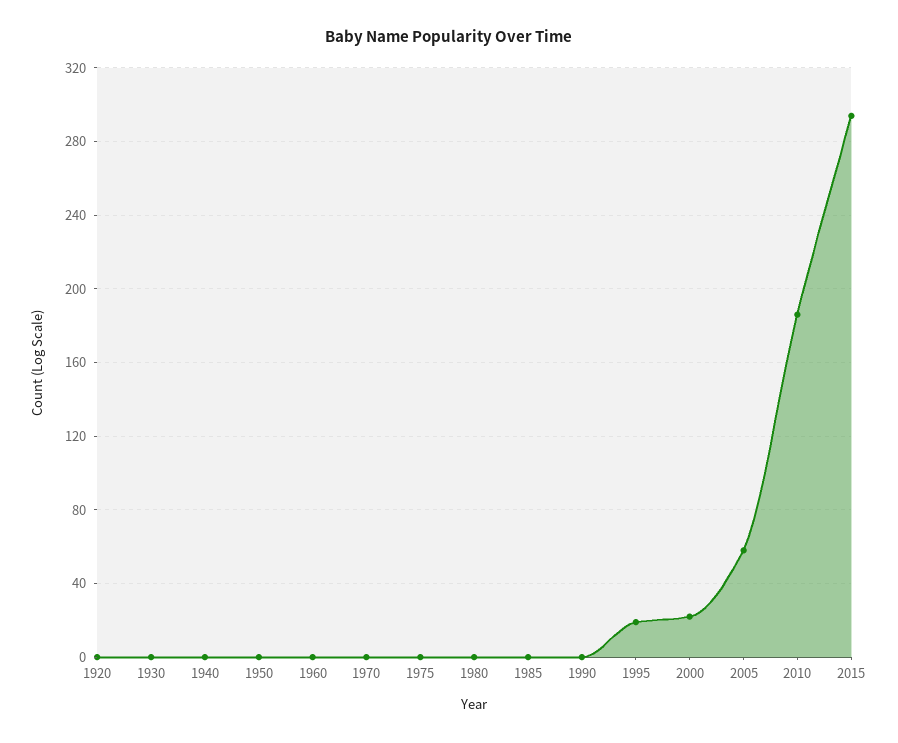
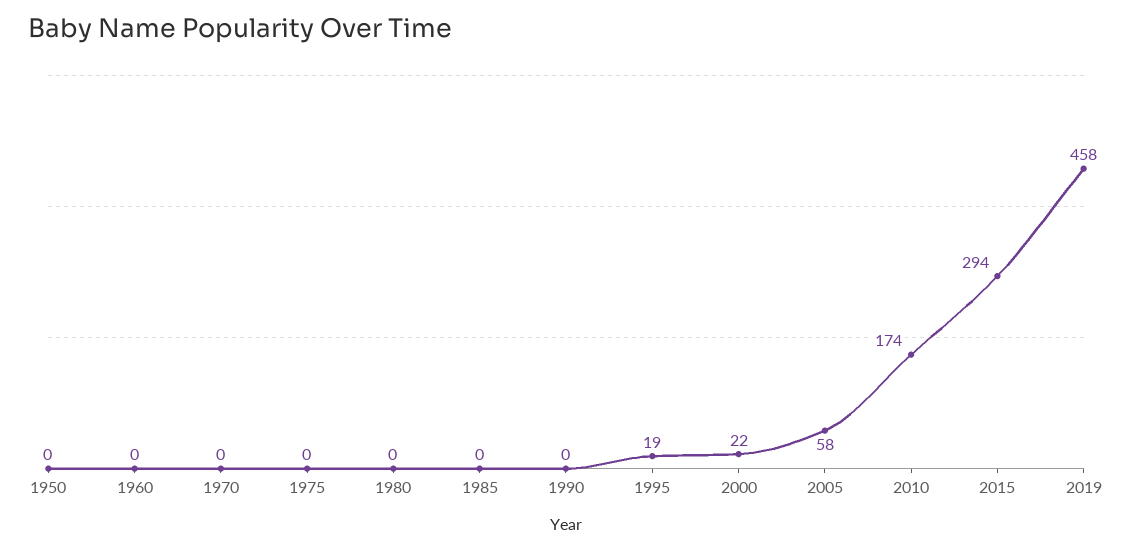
1920: 0 -> none
1930: 0 -> none
1940: 0 -> none
2010: 185 -> 174
2019: none -> 458

